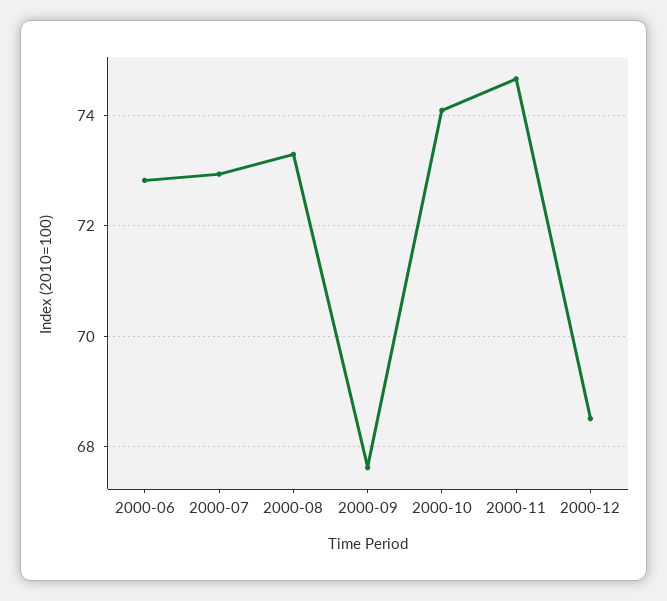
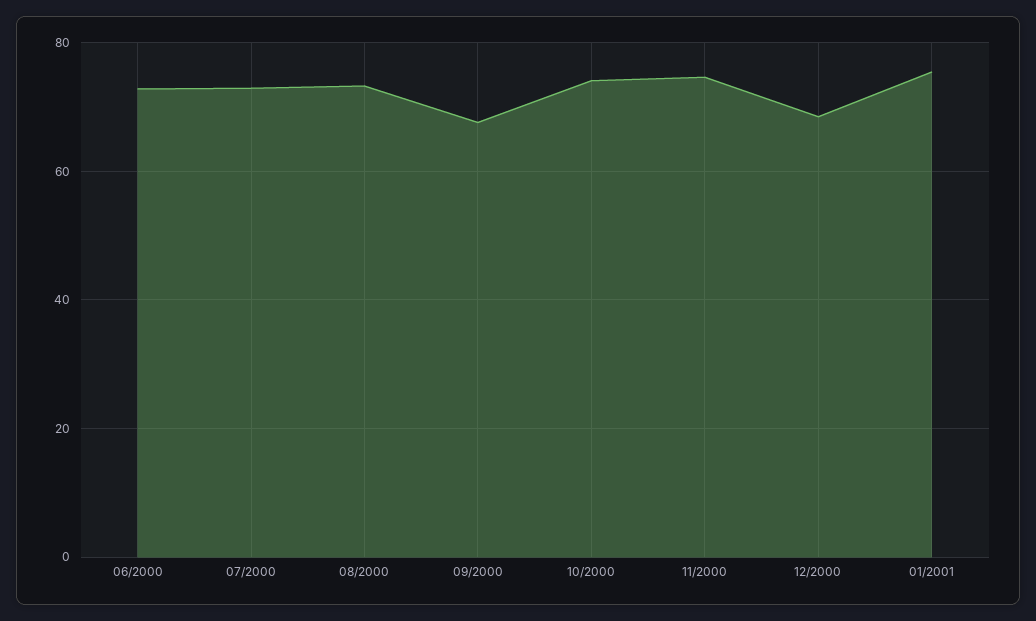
01/2001: none -> 76

